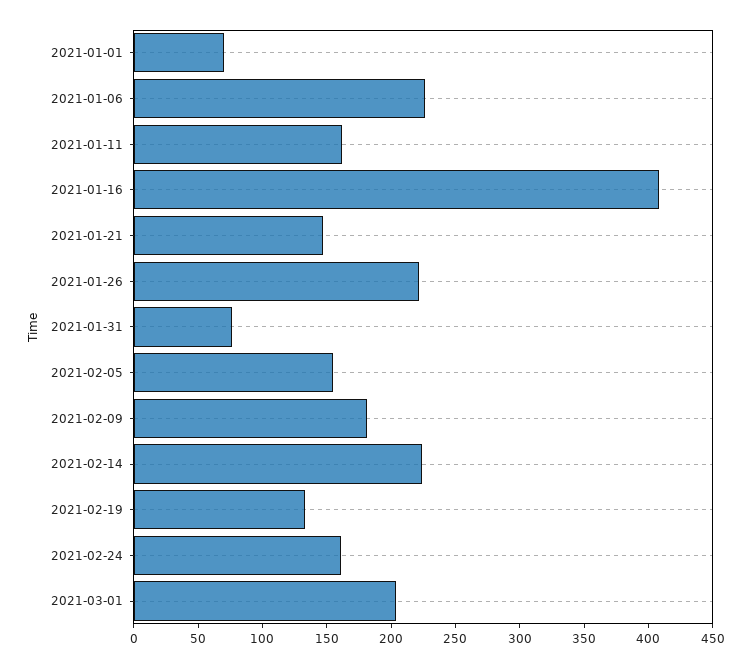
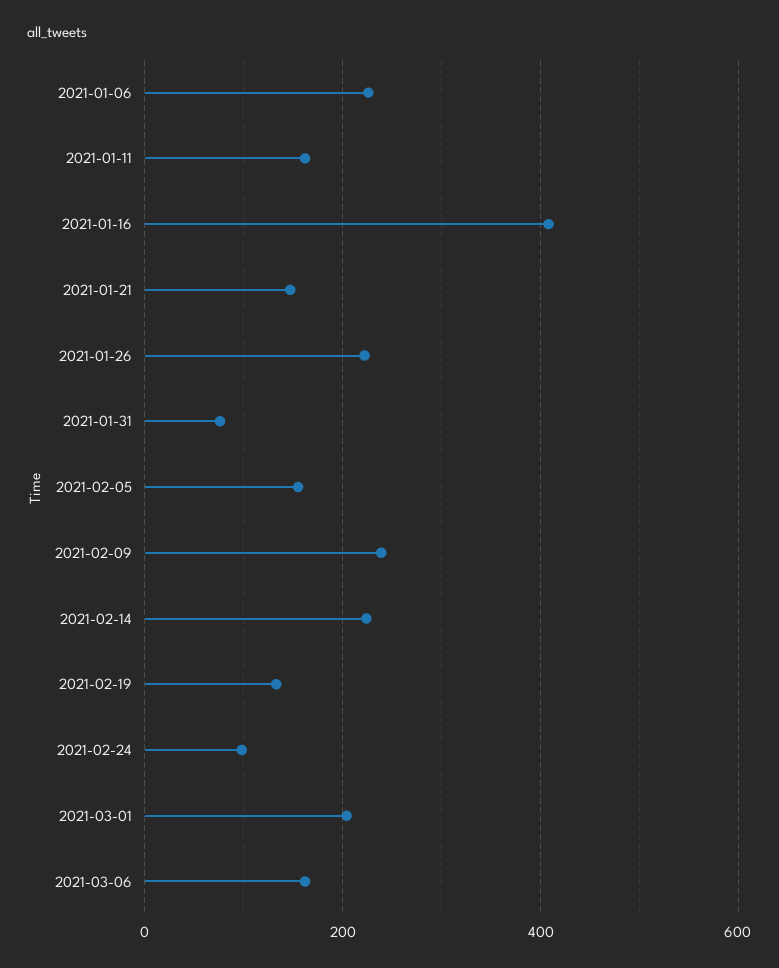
2021-01-01: 70 -> none
2021-02-09: 180 -> 240
2021-02-24: 160 -> 100
2021-03-06: none -> 160

